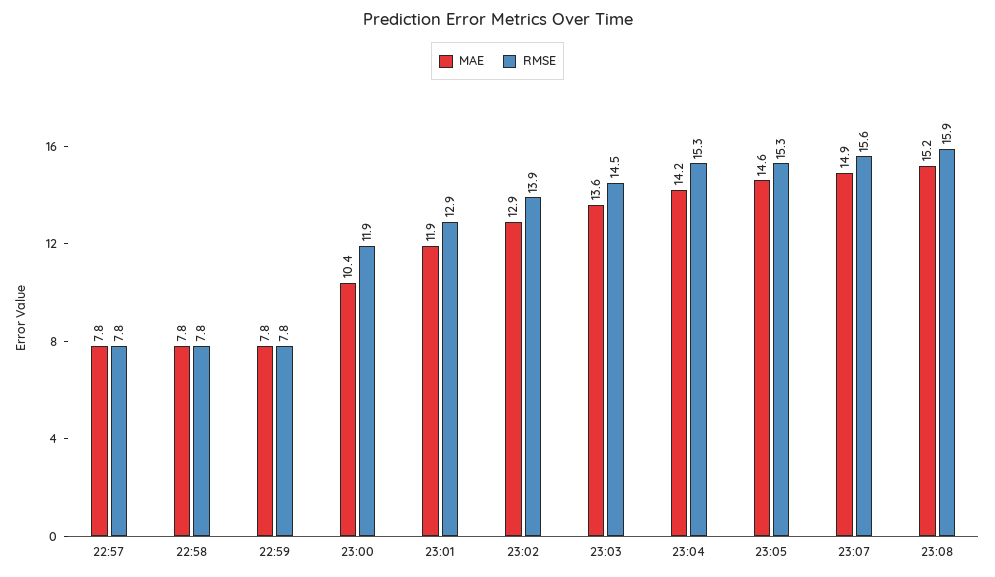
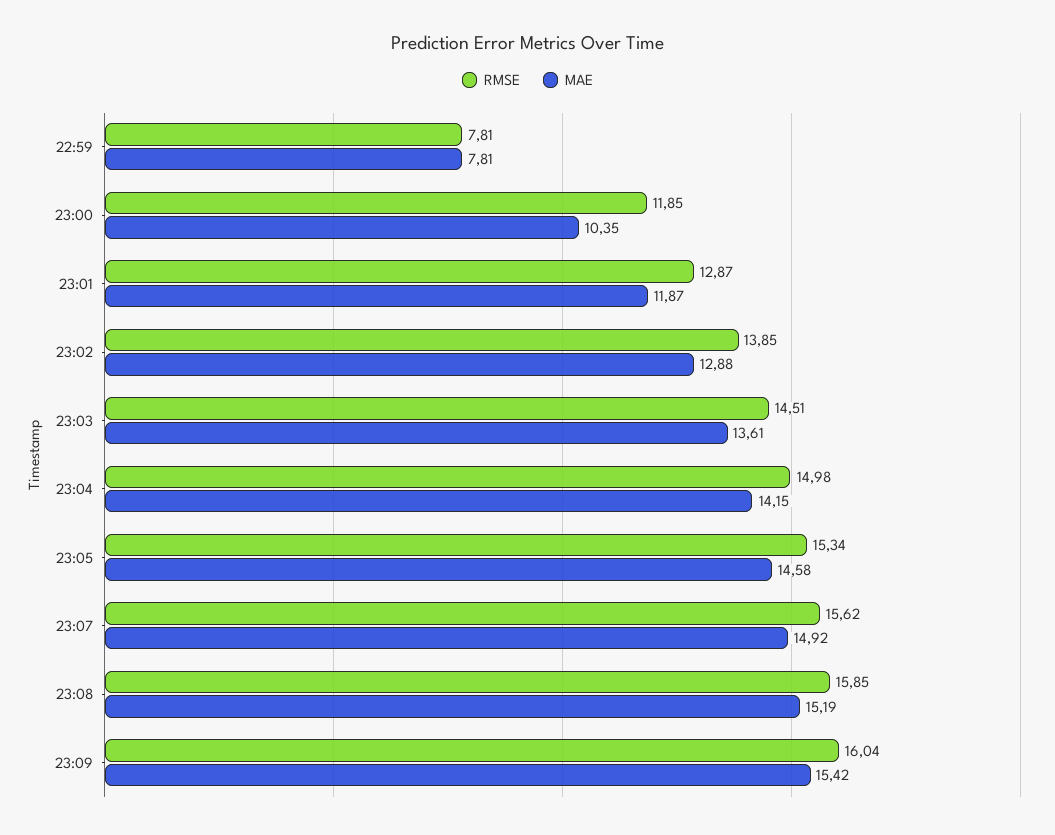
MAE, 22:57: 7.8 -> none
RMSE, 22:57: 7.8 -> none
MAE, 22:58: 7.8 -> none
RMSE, 22:58: 7.8 -> none
RMSE, 23:04: 15.3 -> 14.98
RMSE, 23:09: none -> 16.04
MAE, 23:09: none -> 15.42

